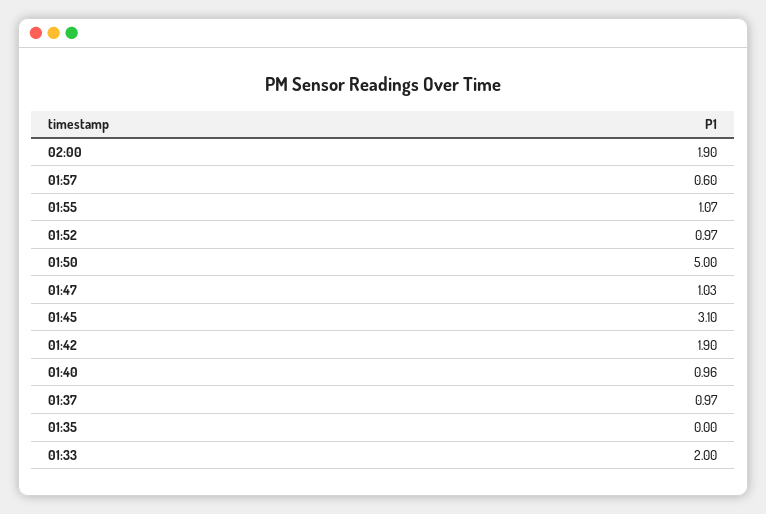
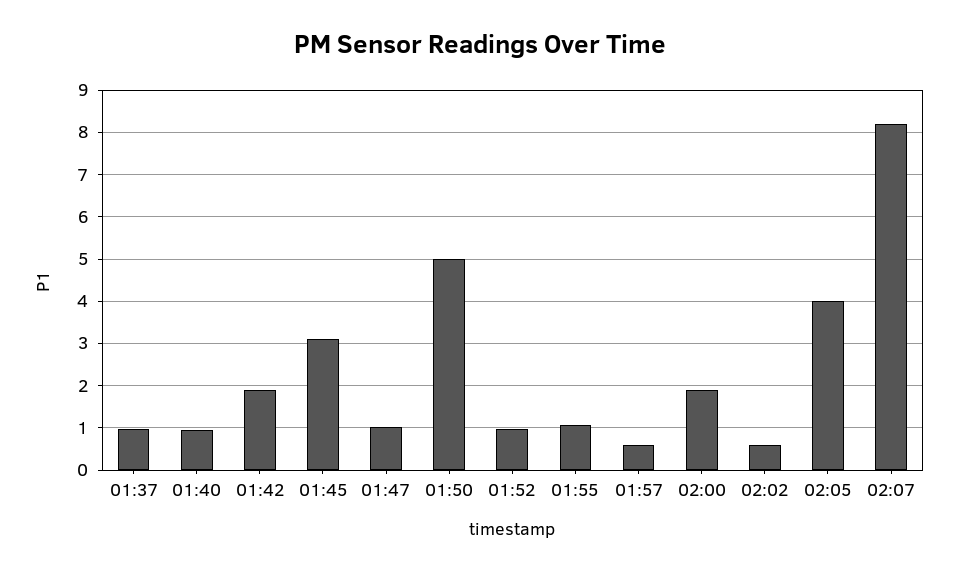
01:35: 0 -> none
01:33: 2 -> none
02:02: none -> 0.6
02:05: none -> 4
02:07: none -> 8.2

